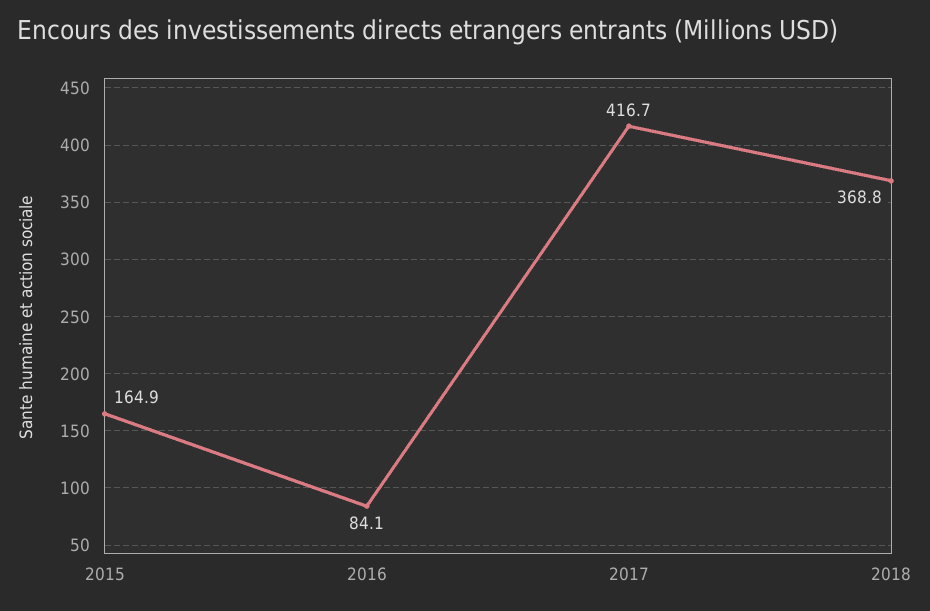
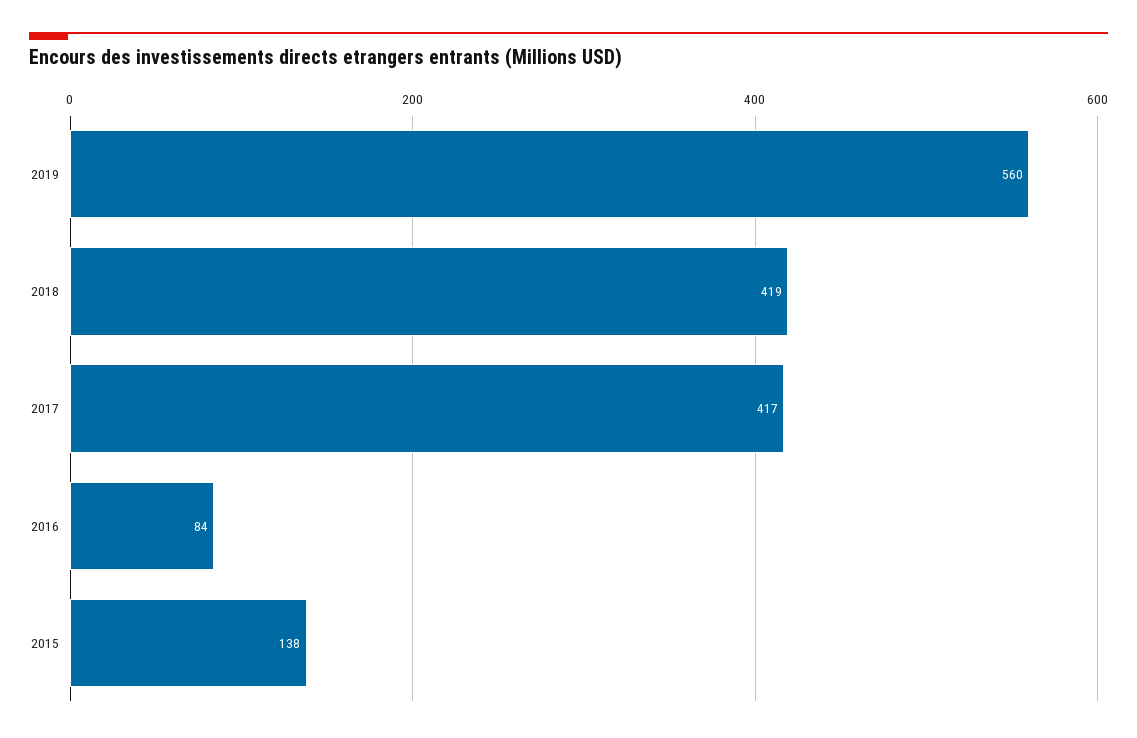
2015: 164.9 -> 138
2018: 368.8 -> 419
2019: none -> 560

